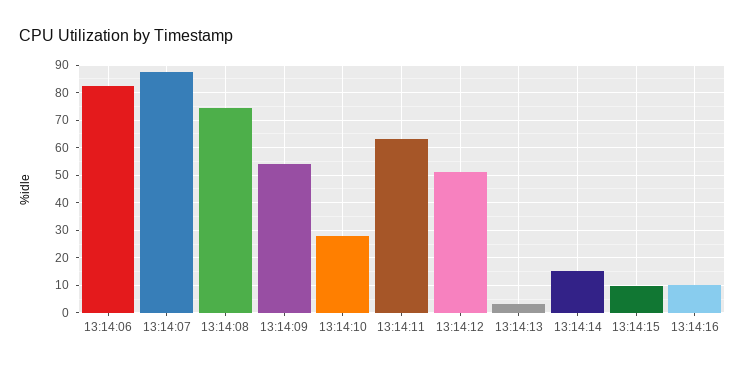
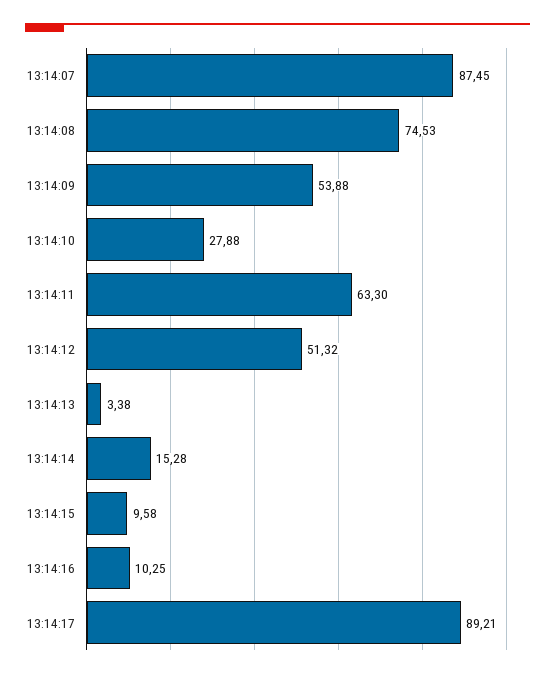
13:14:06: 82.5 -> none
13:14:17: none -> 89.21

